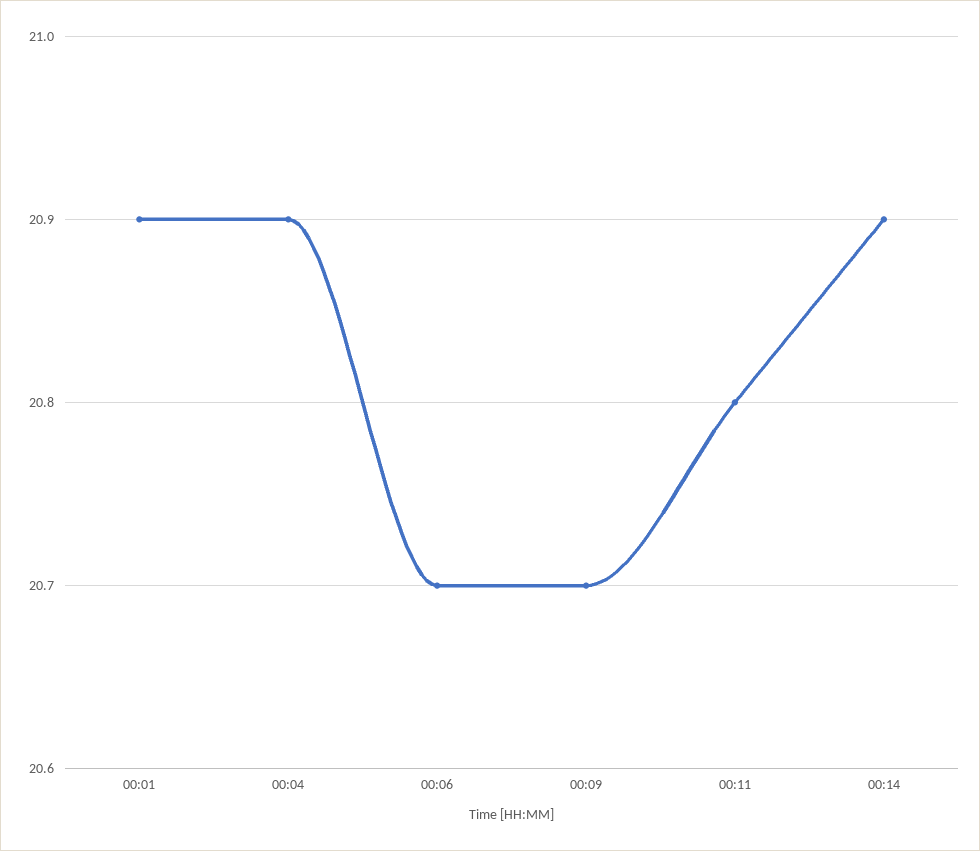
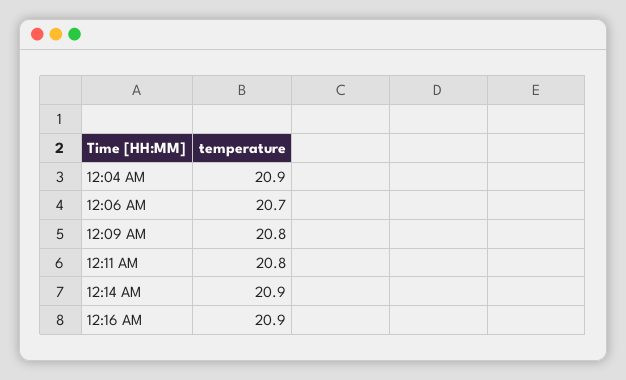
00:01: 20.9 -> none
00:09: 20.7 -> 20.8
12:16 AM: none -> 20.9

